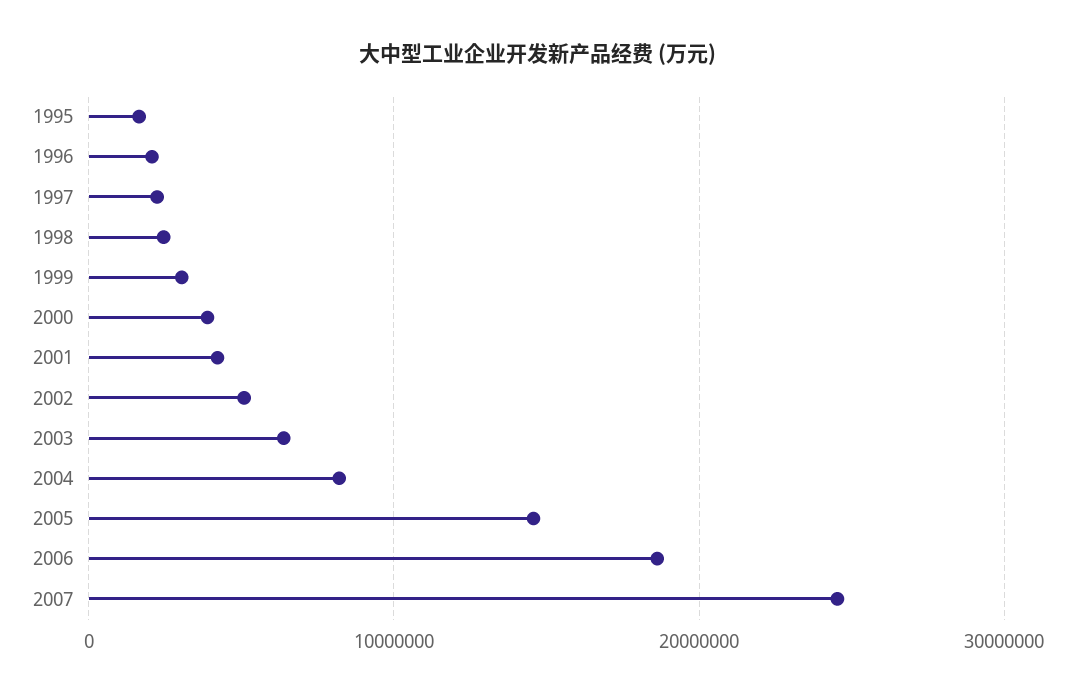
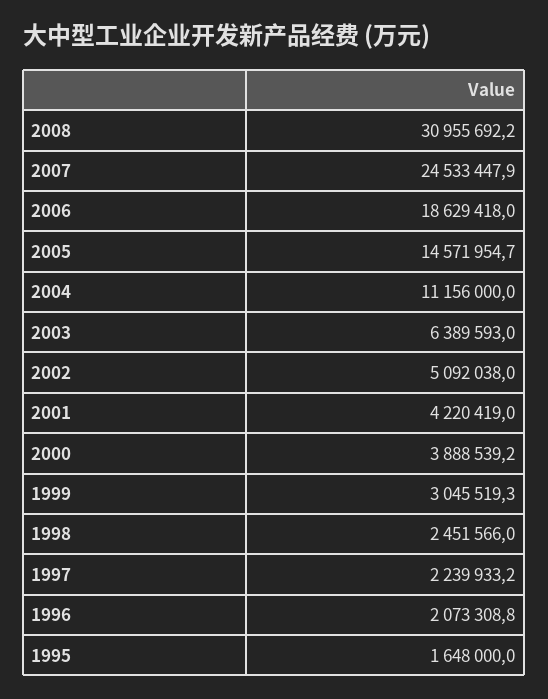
2004: 8000000 -> 11156000
2008: none -> 30955692.2

